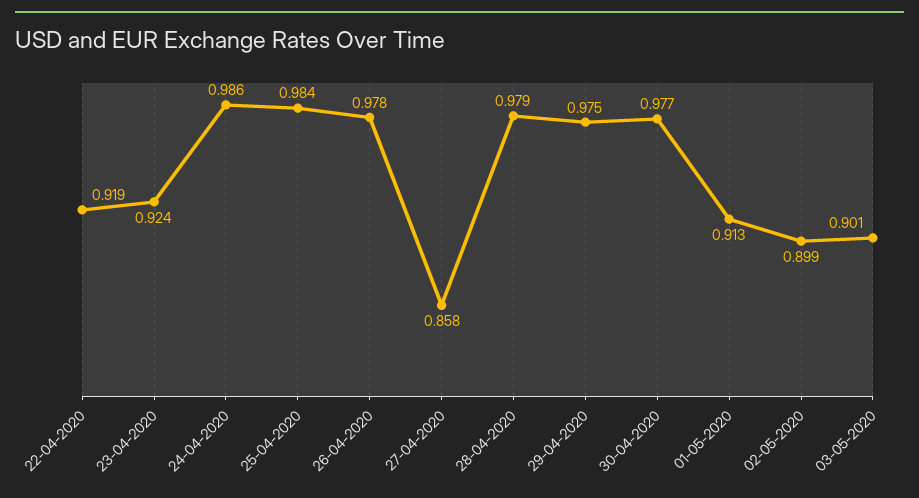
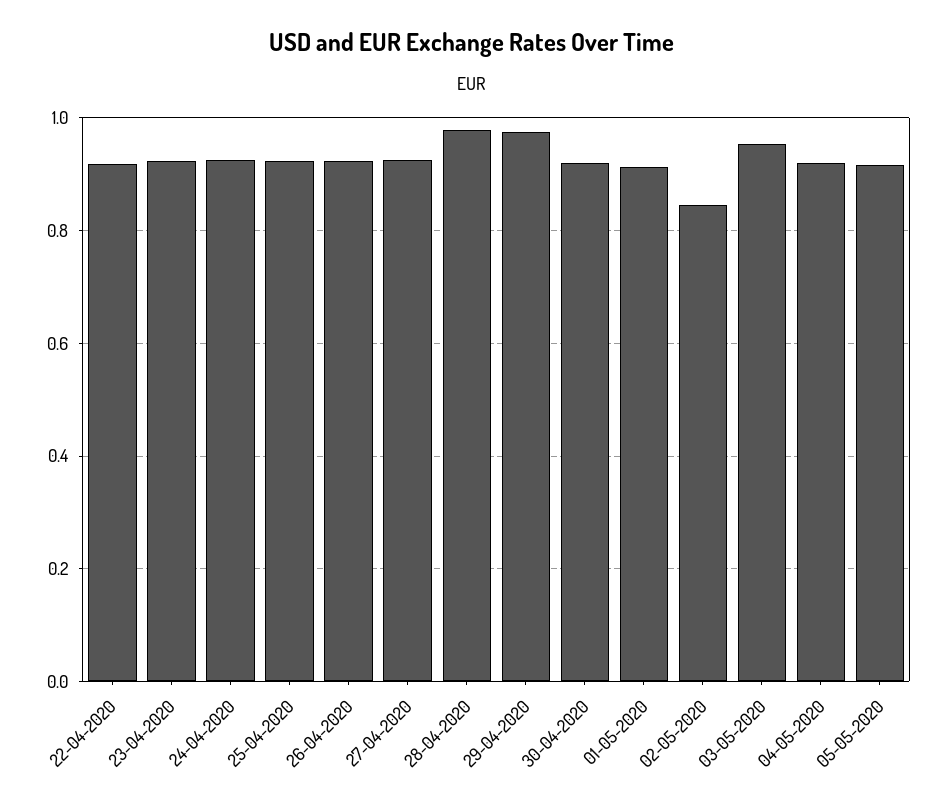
24-04-2020: 0.986 -> 0.92
25-04-2020: 0.984 -> 0.92
26-04-2020: 0.978 -> 0.92
27-04-2020: 0.858 -> 0.92
30-04-2020: 0.977 -> 0.92
02-05-2020: 0.899 -> 0.84
03-05-2020: 0.901 -> 0.96
04-05-2020: none -> 0.92
05-05-2020: none -> 0.92

